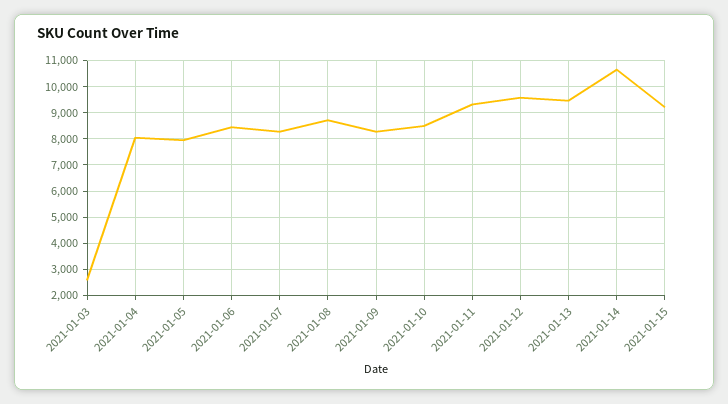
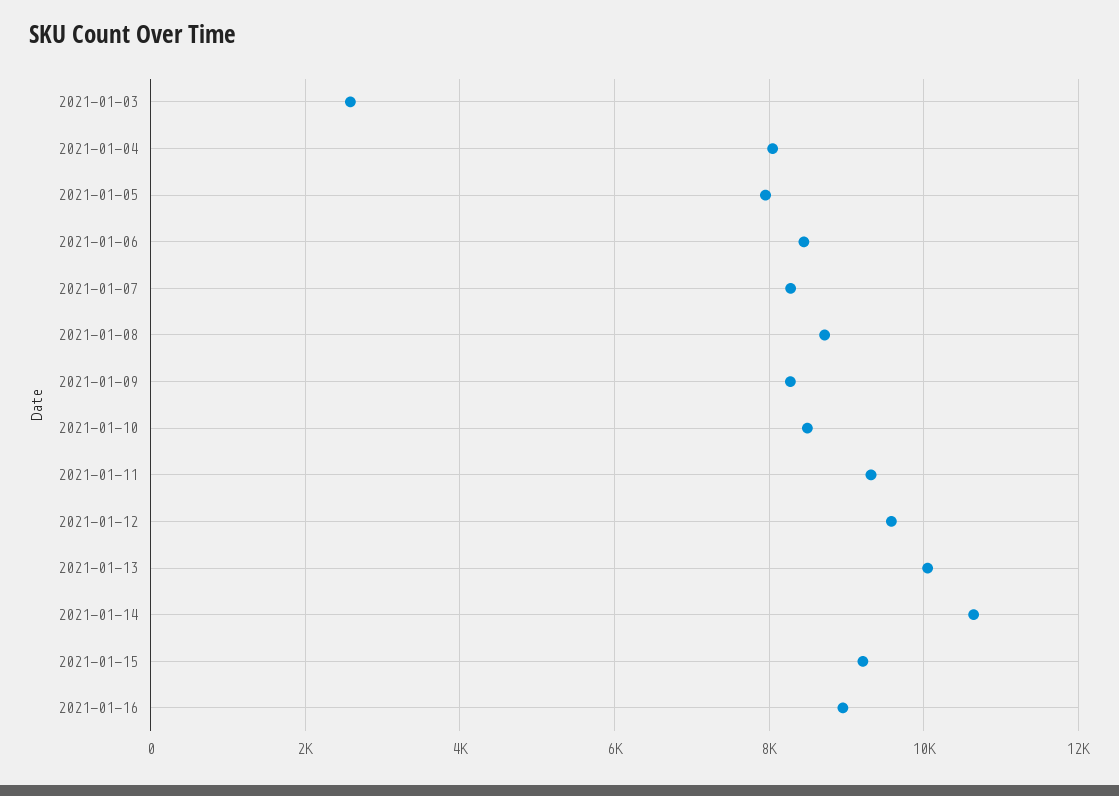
2021-01-13: 9500 -> 10000
2021-01-16: none -> 9000

